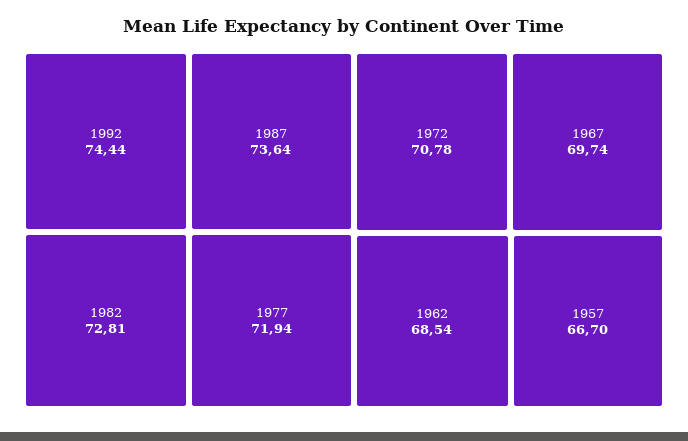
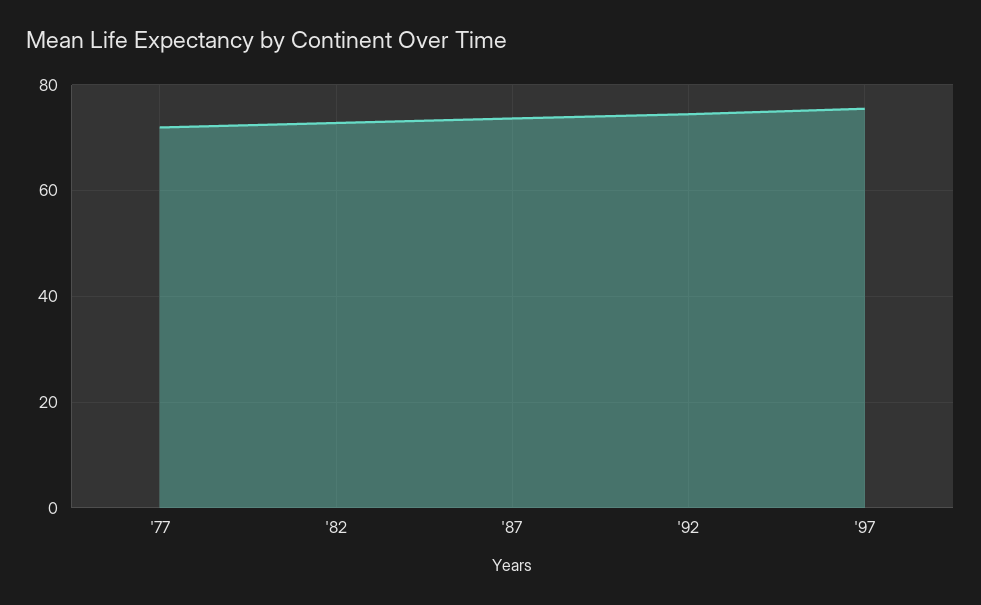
1972: 70.78 -> none
1967: 69.74 -> none
1962: 68.54 -> none
1957: 66.7 -> none
'97: none -> 76

